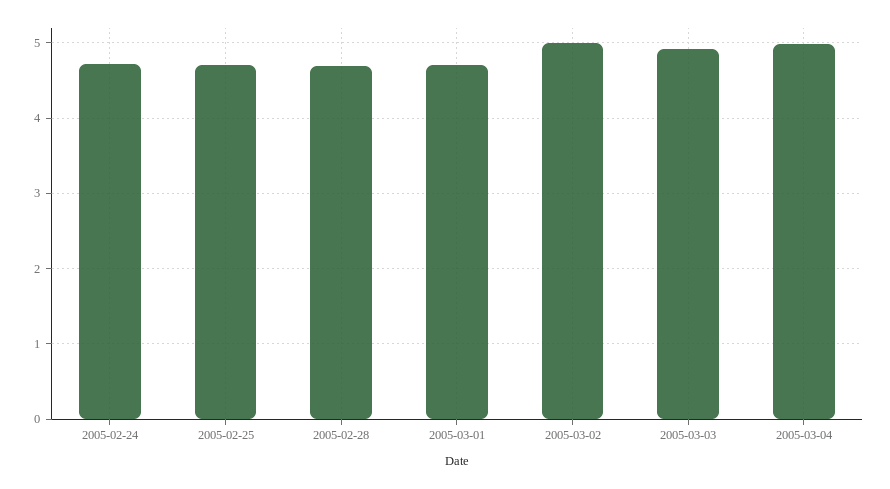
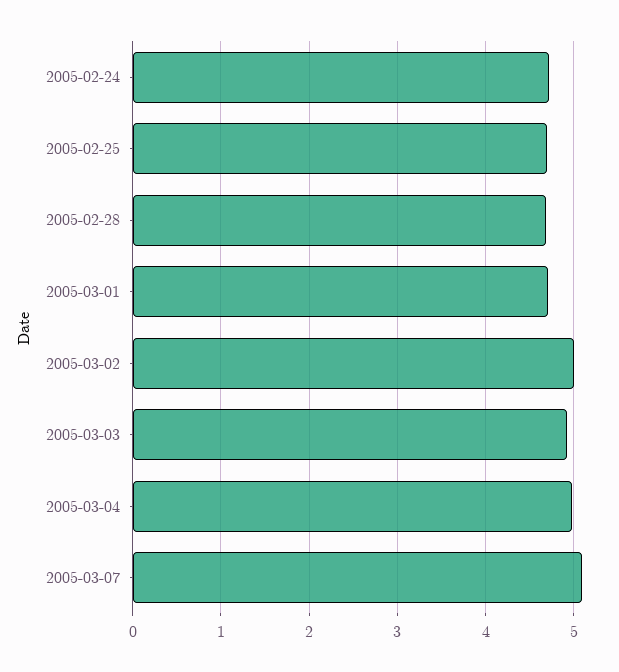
2005-03-07: none -> 5.1

